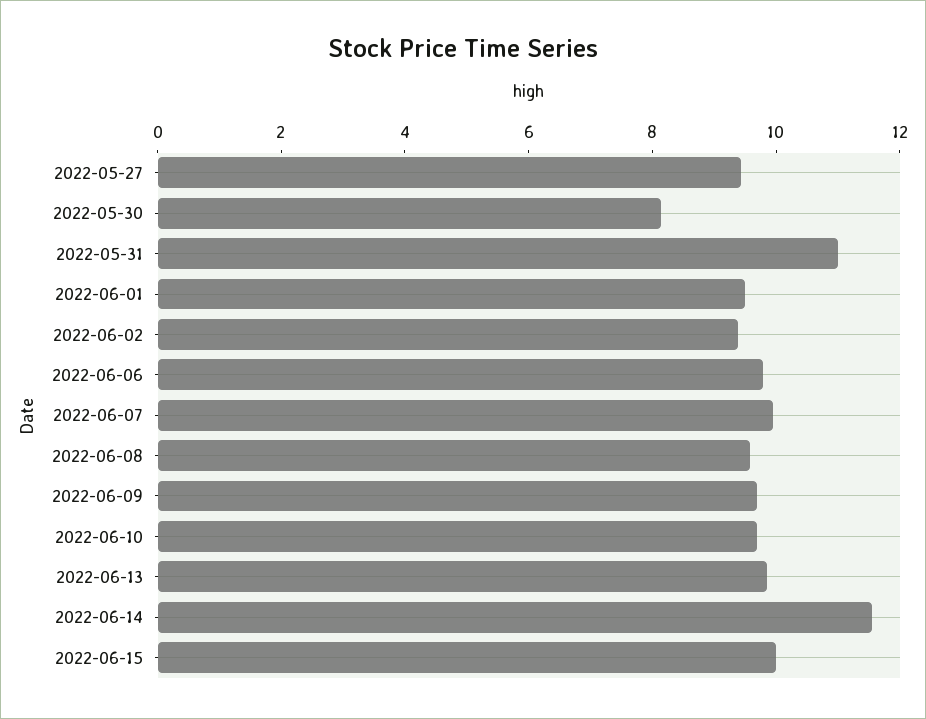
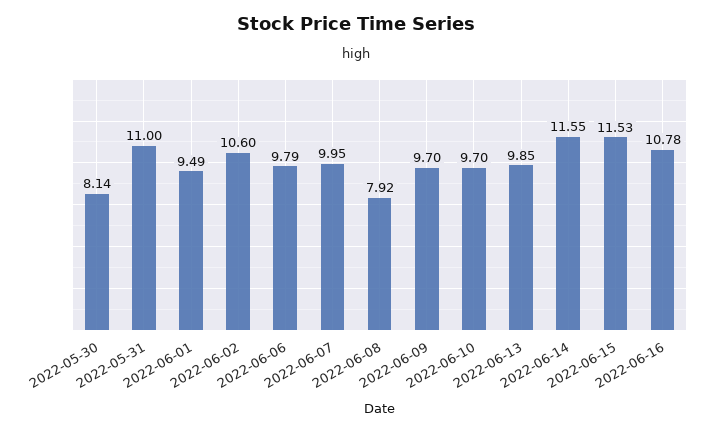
2022-05-27: 9.5 -> none
2022-06-02: 9.5 -> 10.6
2022-06-08: 9.5 -> 7.92
2022-06-15: 10 -> 11.53
2022-06-16: none -> 10.78

